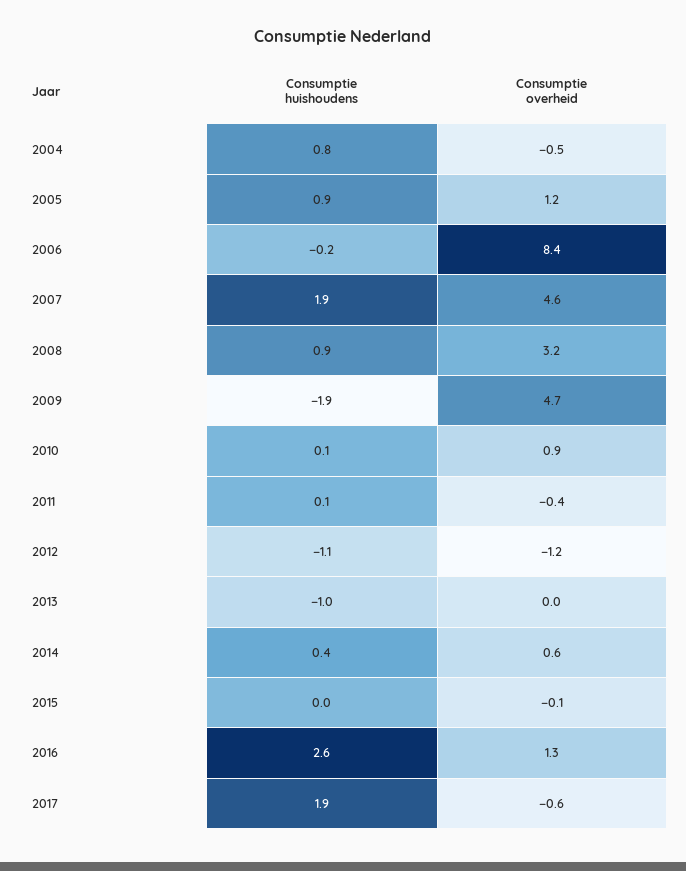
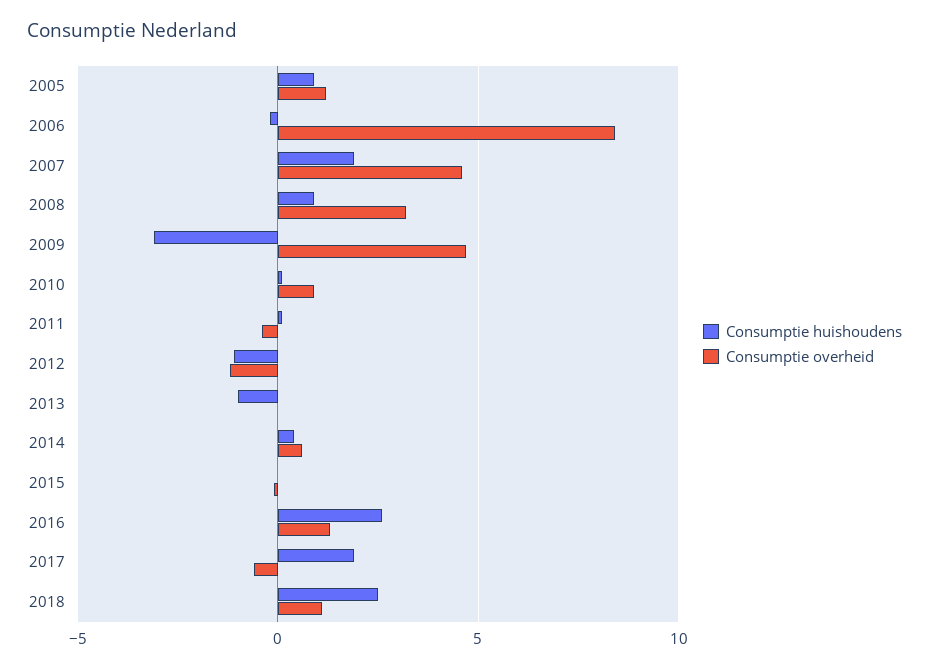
Consumptie huishoudens, 2004: 0.8 -> none
Consumptie overheid, 2004: -0.5 -> none
Consumptie huishoudens, 2009: -1.9 -> -3
Consumptie huishoudens, 2018: none -> 2.5
Consumptie overheid, 2018: none -> 1

